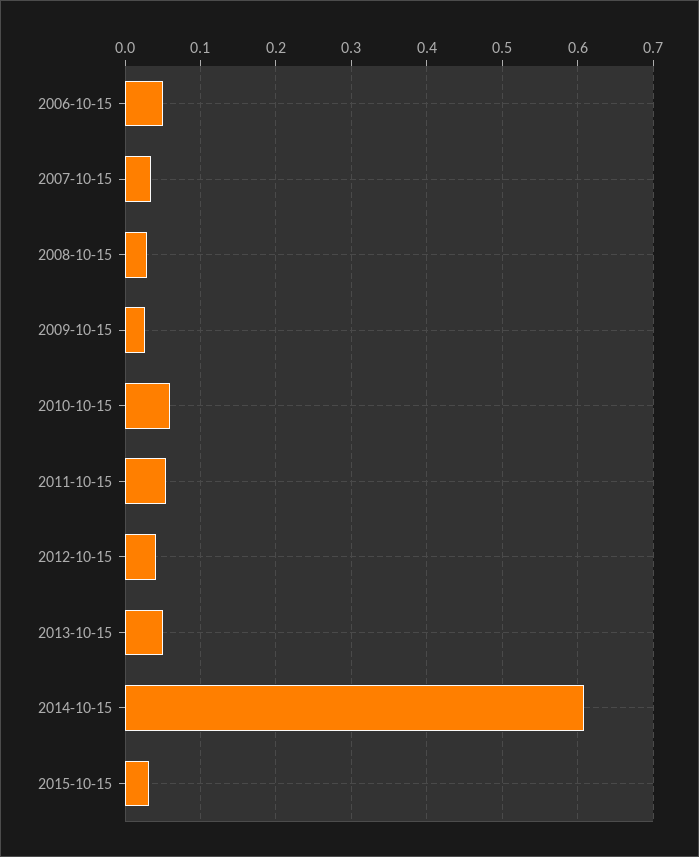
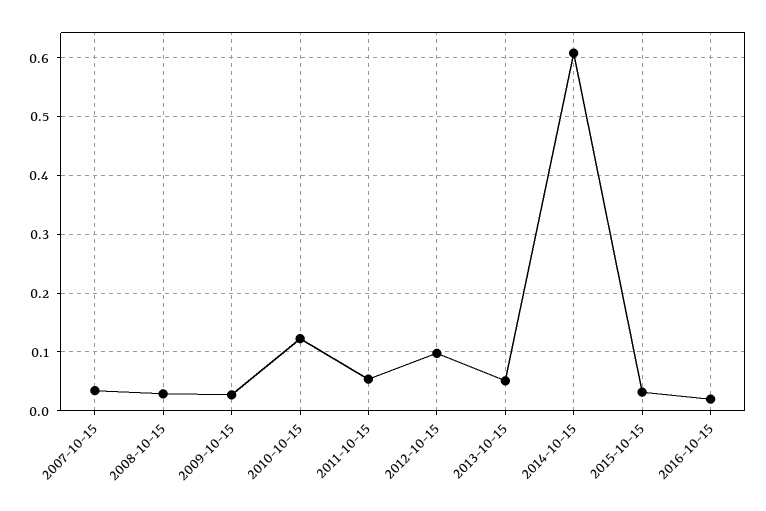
2006-10-15: 0.05 -> none
2010-10-15: 0.06 -> 0.12
2012-10-15: 0.04 -> 0.1
2016-10-15: none -> 0.02

